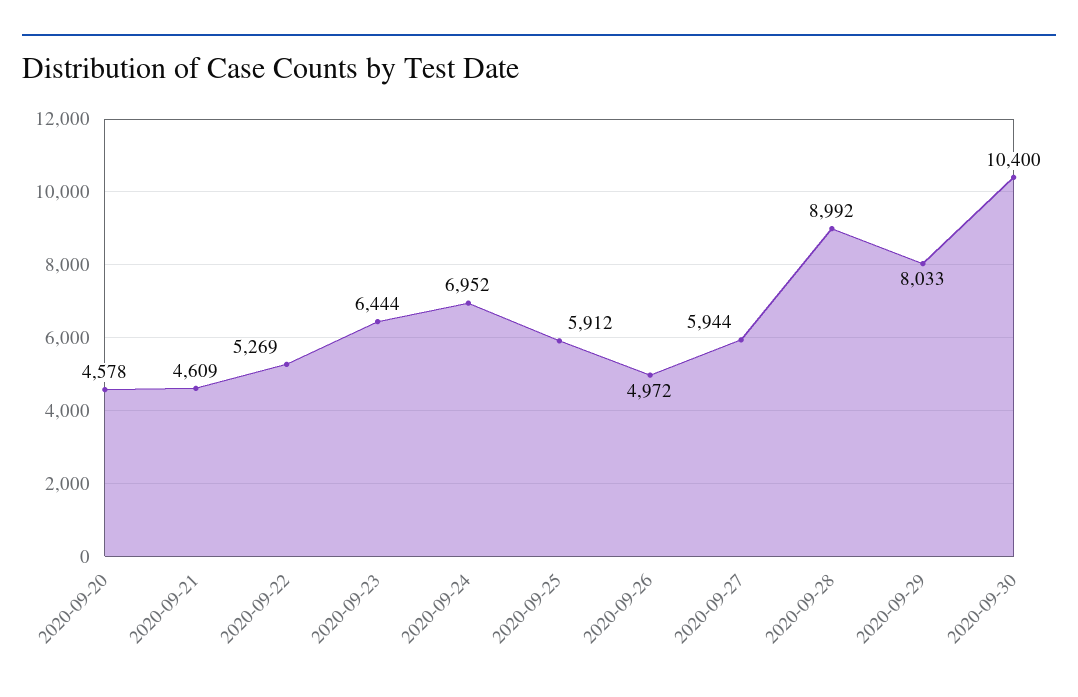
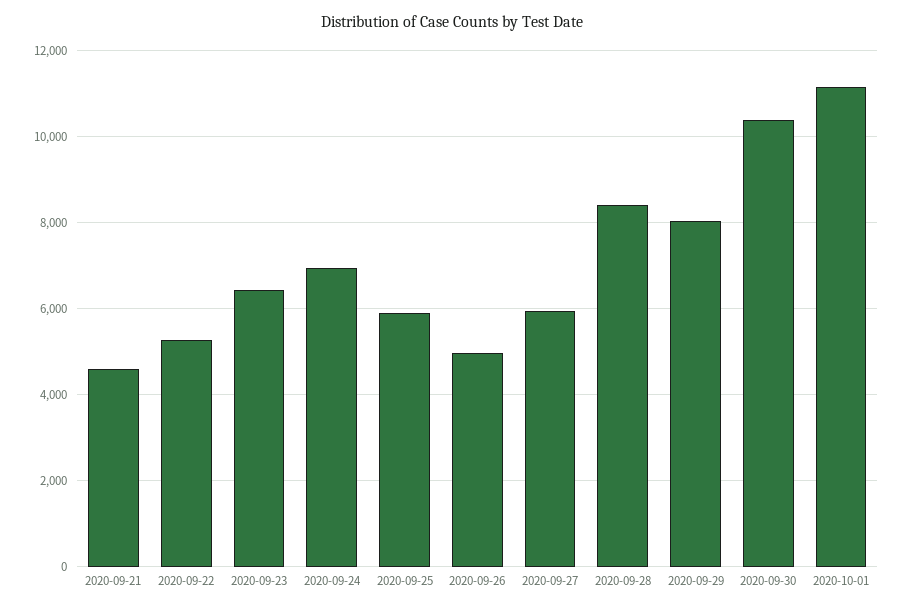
2020-09-20: 4578 -> none
2020-09-28: 8992 -> 8400
2020-10-01: none -> 11200

